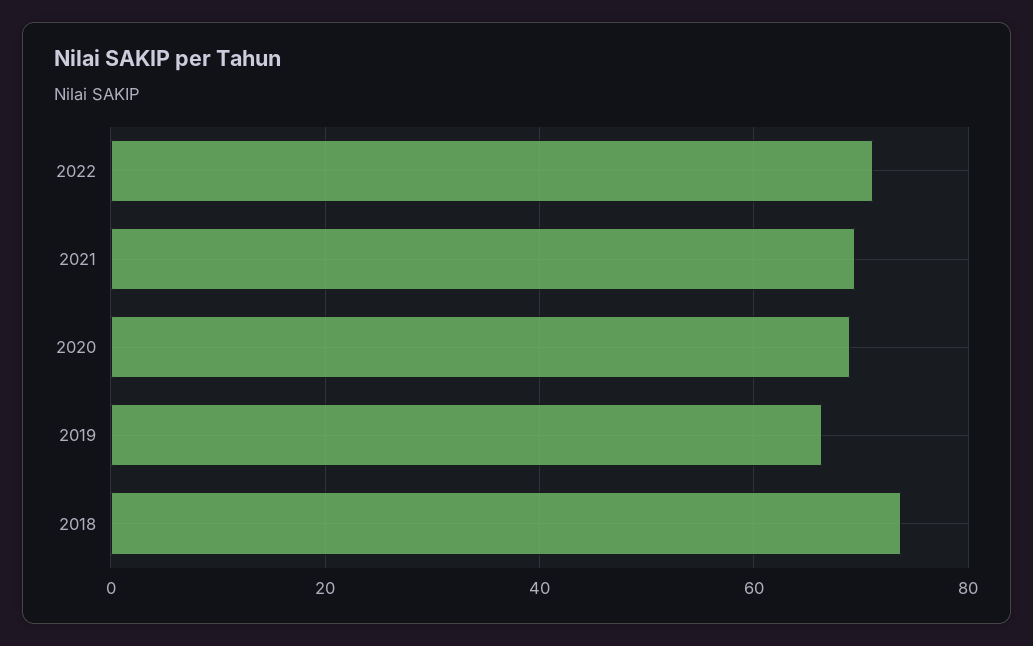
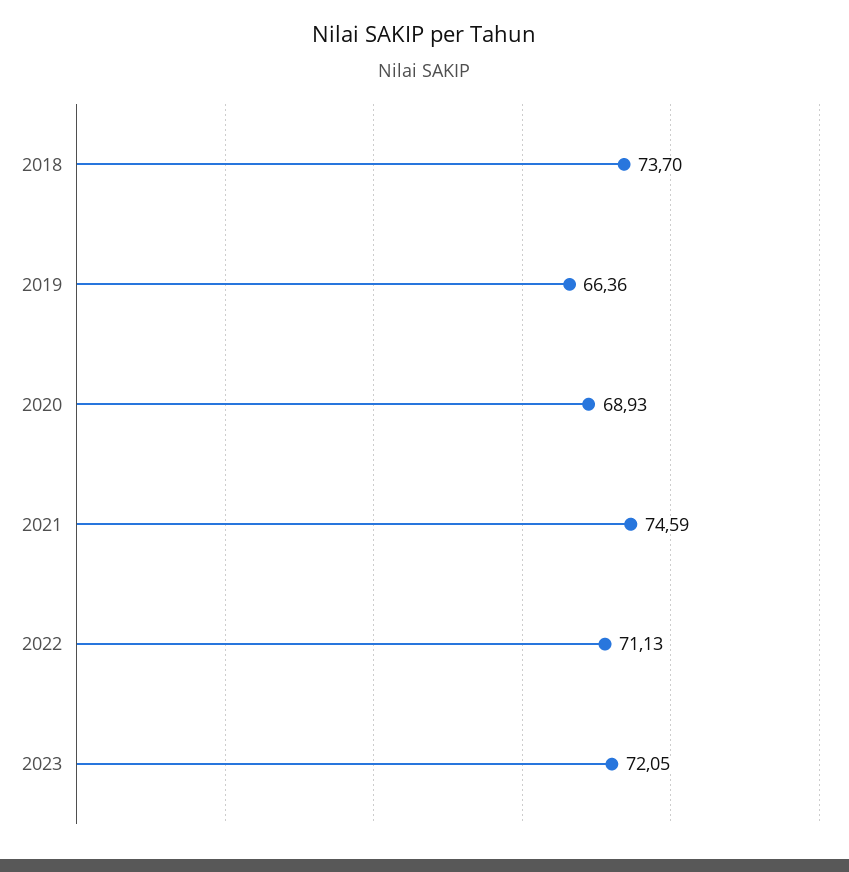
2021: 70 -> 74.59
2023: none -> 72.05

